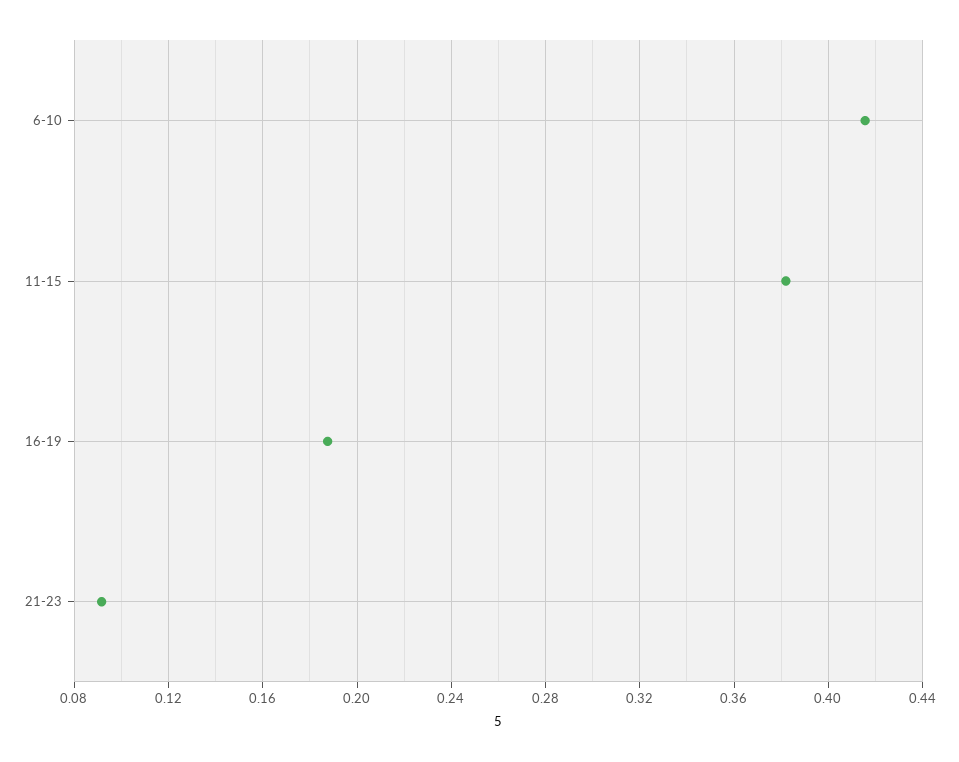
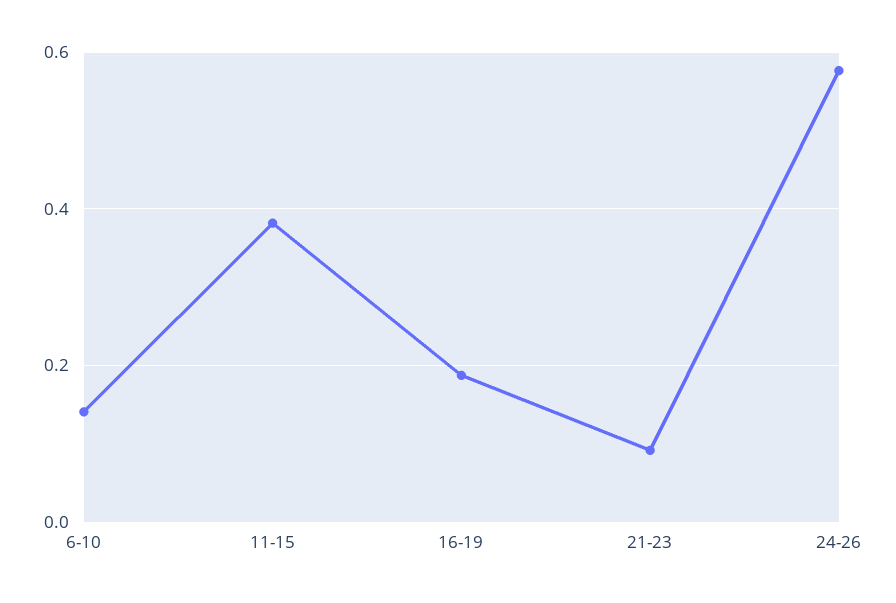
6-10: 0.415 -> 0.14
24-26: none -> 0.58

